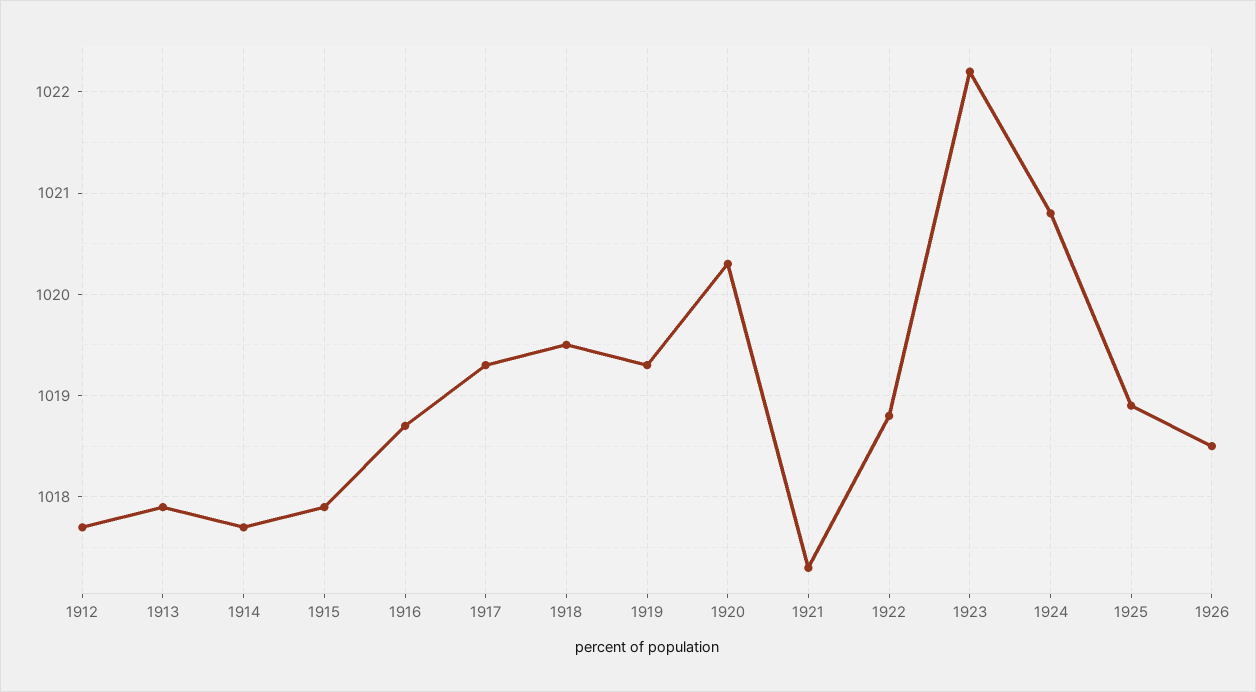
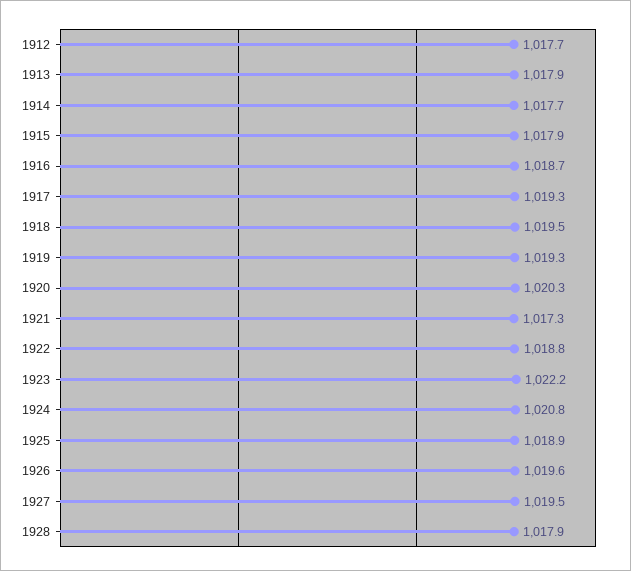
1926: 1018.5 -> 1019.6
1927: none -> 1019.5
1928: none -> 1017.9

